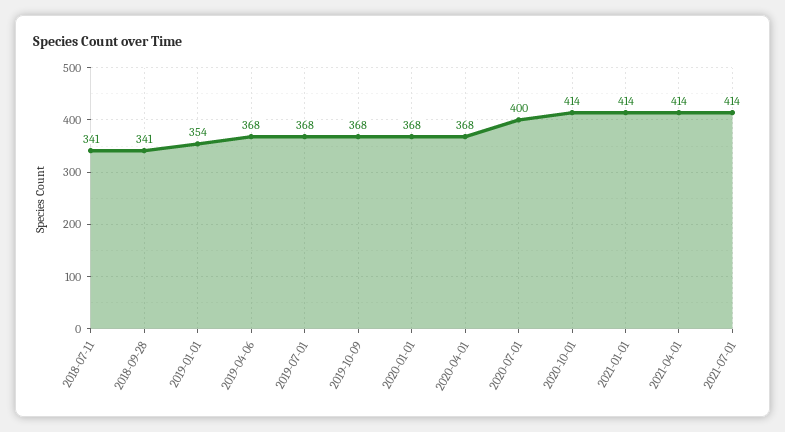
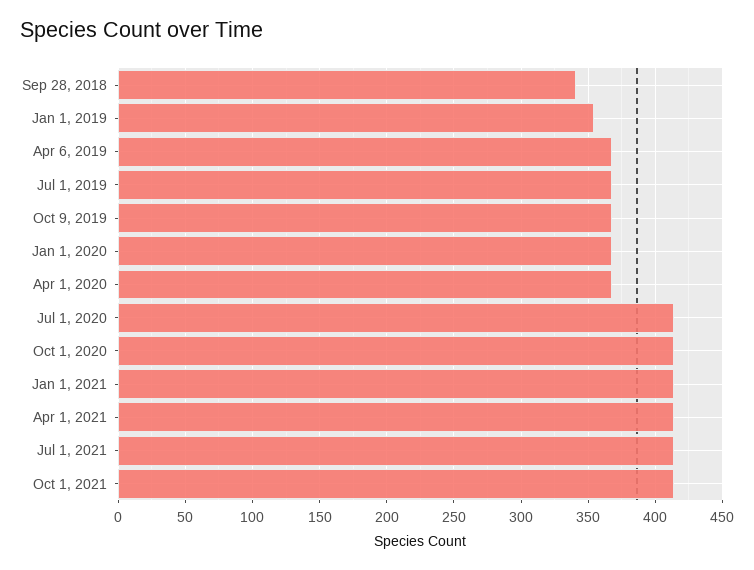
2018-07-11: 341 -> none
2020-07-01: 400 -> 415
Oct 1, 2021: none -> 415

